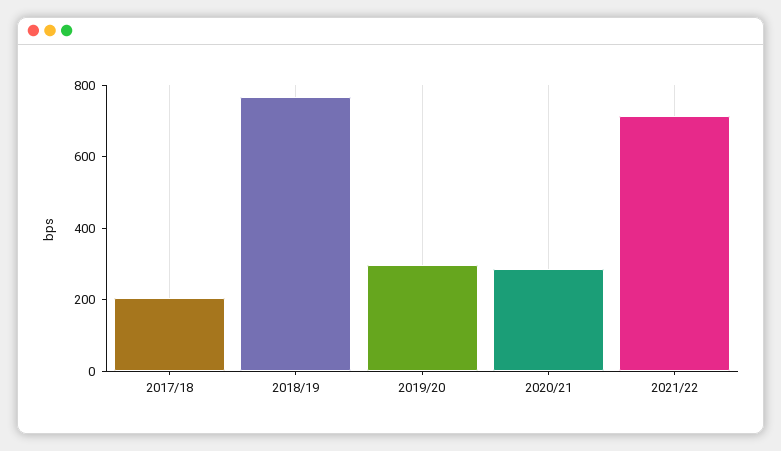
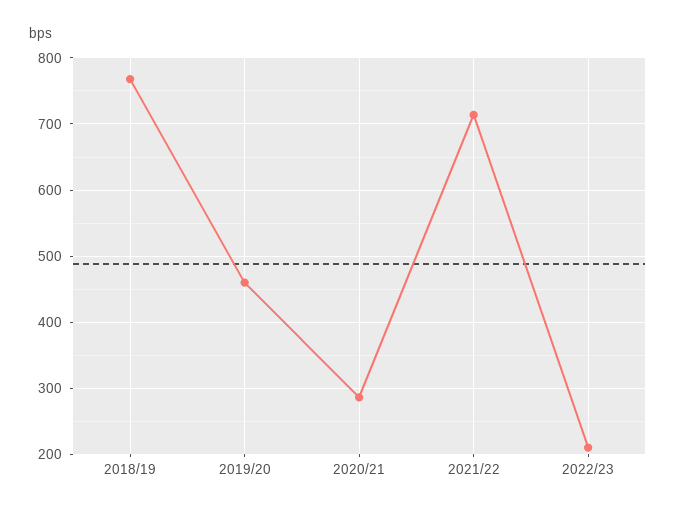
2017/18: 200 -> none
2019/20: 300 -> 460
2022/23: none -> 210

